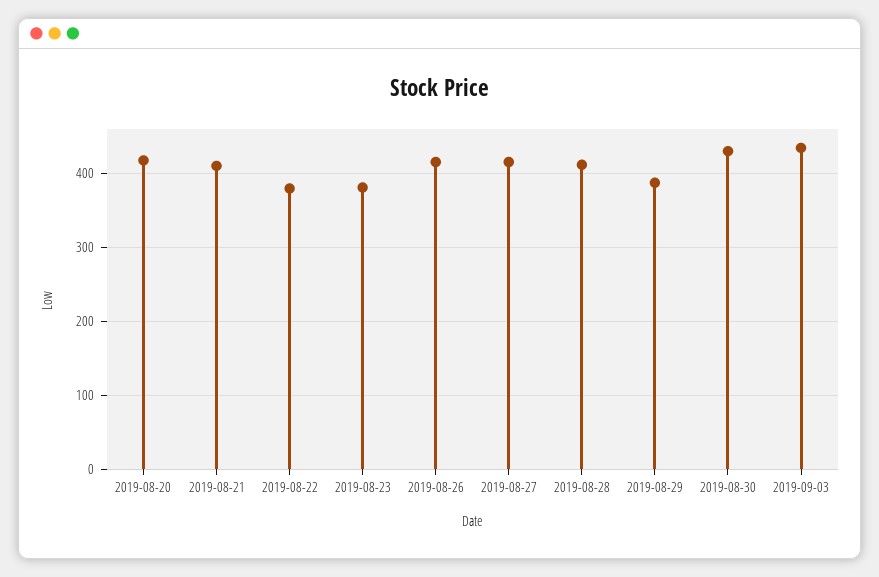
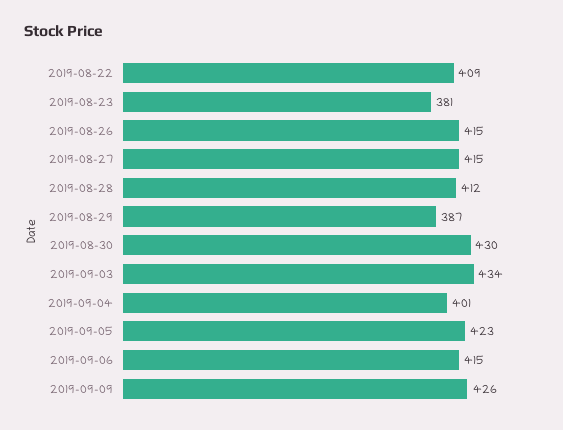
2019-08-20: 420 -> none
2019-08-21: 410 -> none
2019-08-22: 380 -> 409
2019-09-04: none -> 401
2019-09-05: none -> 423
2019-09-06: none -> 415
2019-09-09: none -> 426

